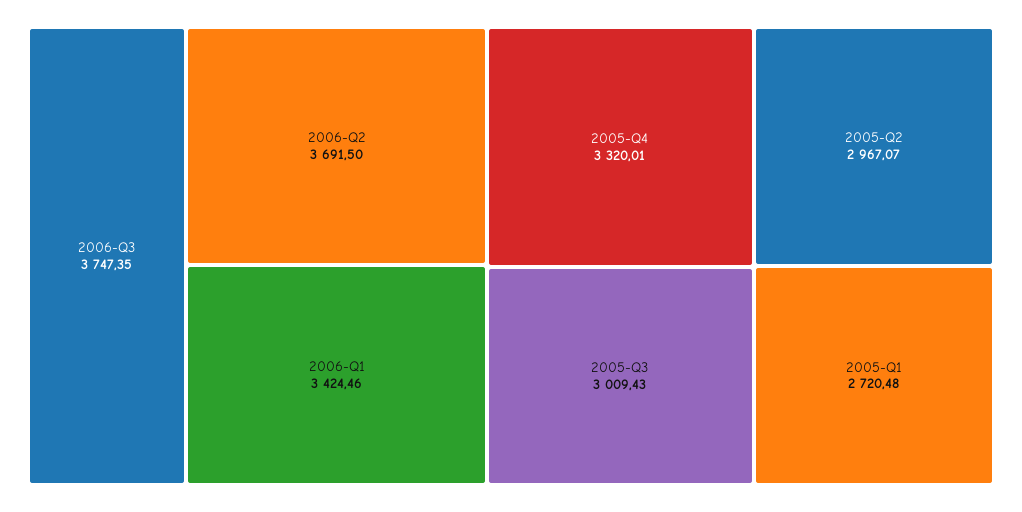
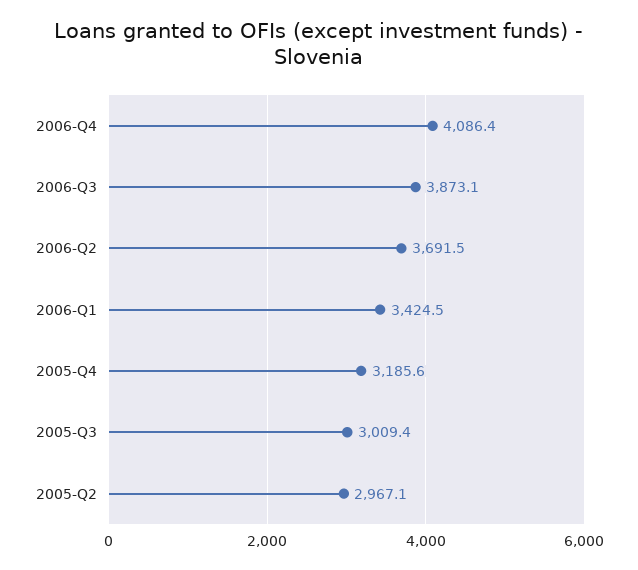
2006-Q3: 3747.35 -> 3873.1
2005-Q4: 3320.01 -> 3185.6
2005-Q1: 2720.48 -> none
2006-Q4: none -> 4086.4

